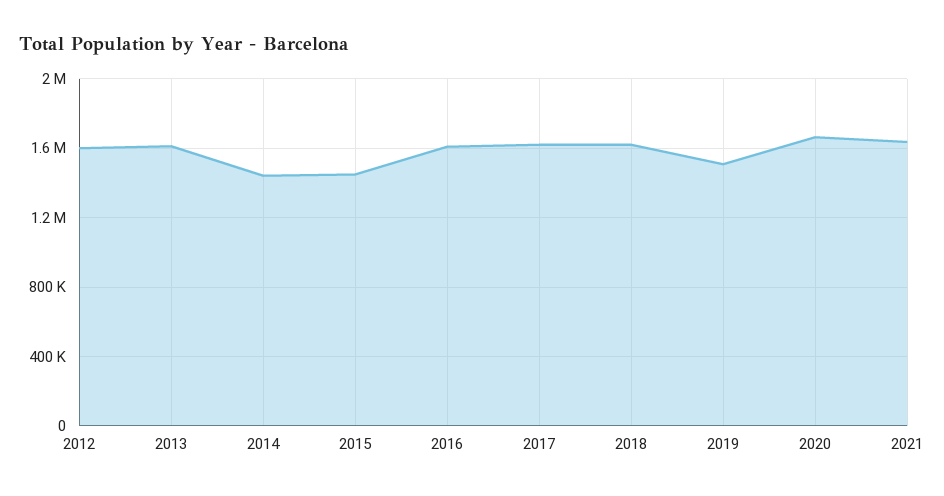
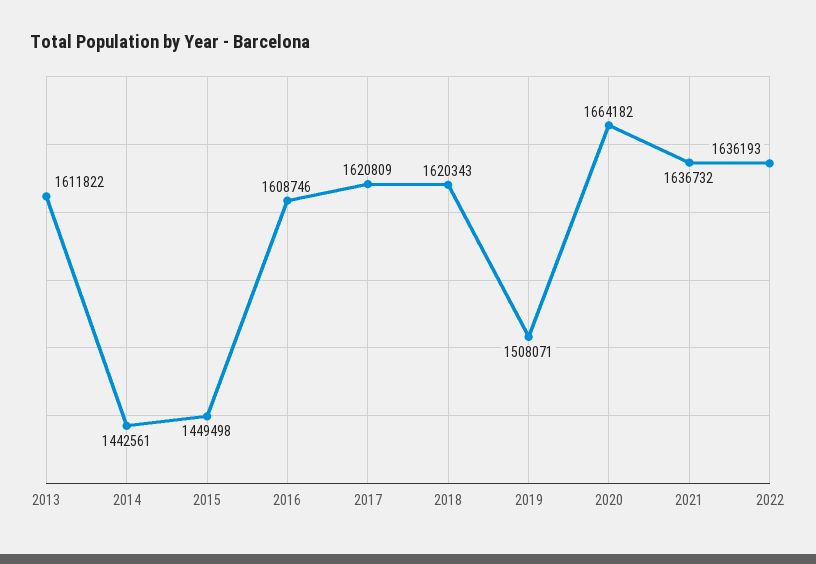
2012: 1600000 -> none
2022: none -> 1636193

